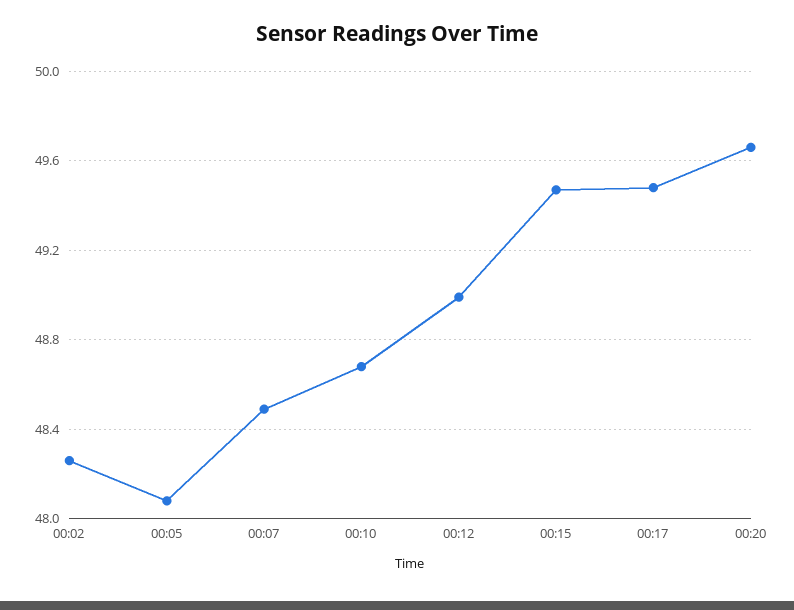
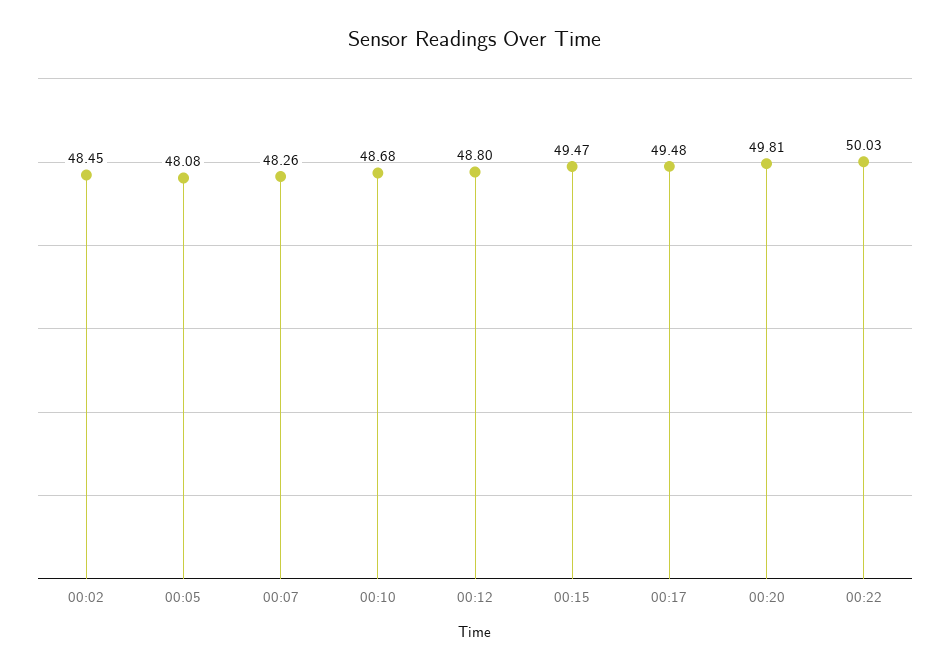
00:02: 48.25 -> 48.45
00:07: 48.5 -> 48.26
00:12: 49 -> 48.8
00:20: 49.65 -> 49.81
00:22: none -> 50.03

